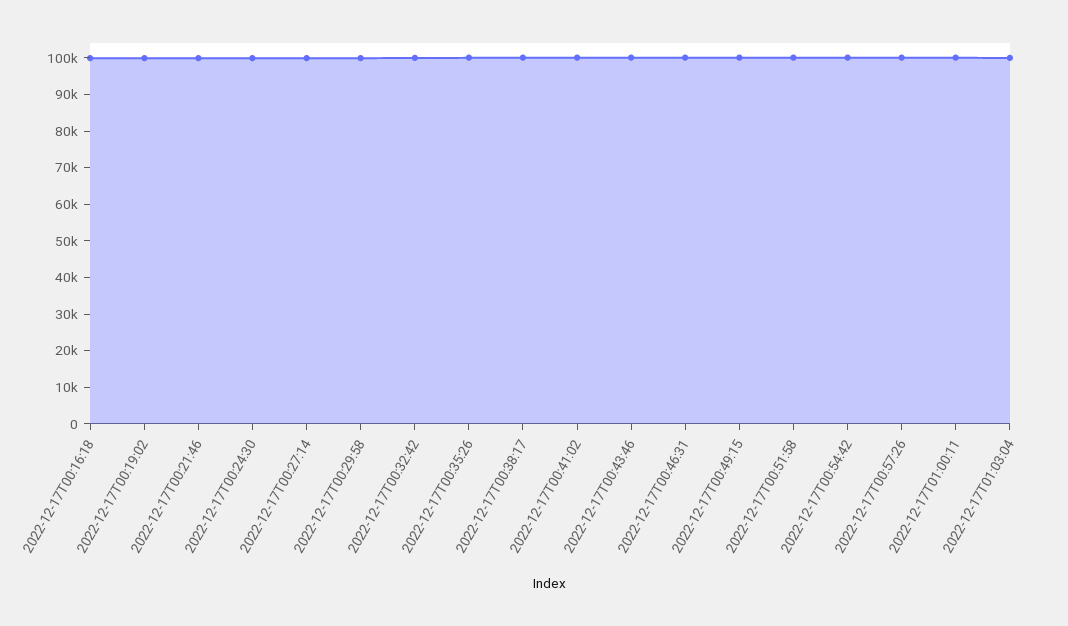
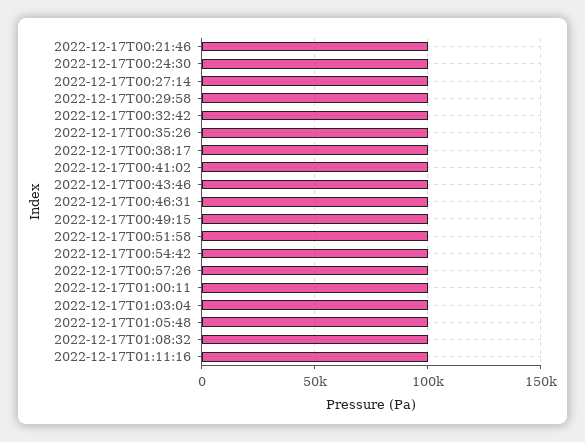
2022-12-17T00:16:18: 100000 -> none
2022-12-17T00:19:02: 100000 -> none
2022-12-17T01:05:48: none -> 100000
2022-12-17T01:08:32: none -> 100000
2022-12-17T01:11:16: none -> 100000

